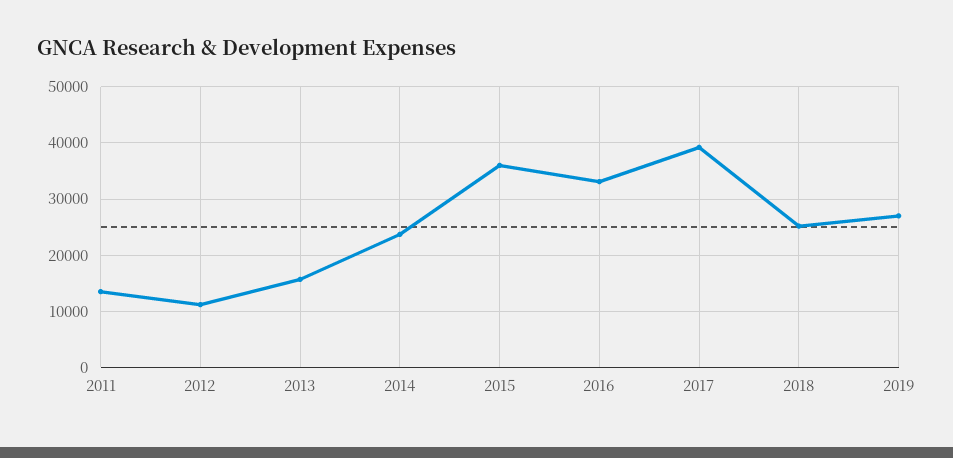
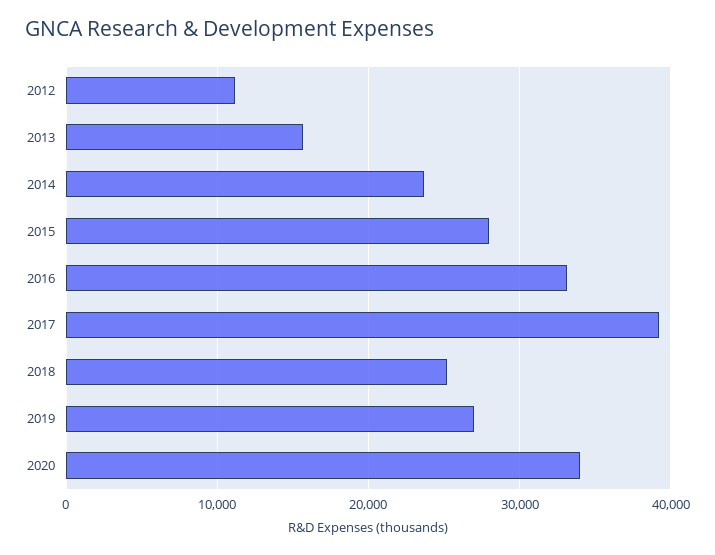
2011: 14000 -> none
2015: 36000 -> 28000
2020: none -> 34000

